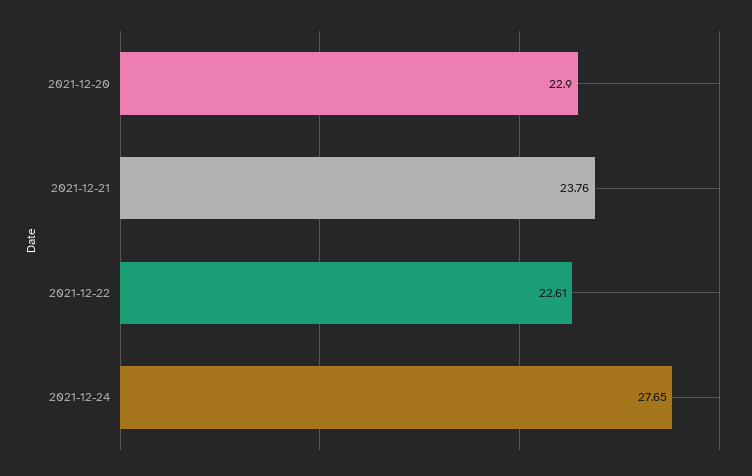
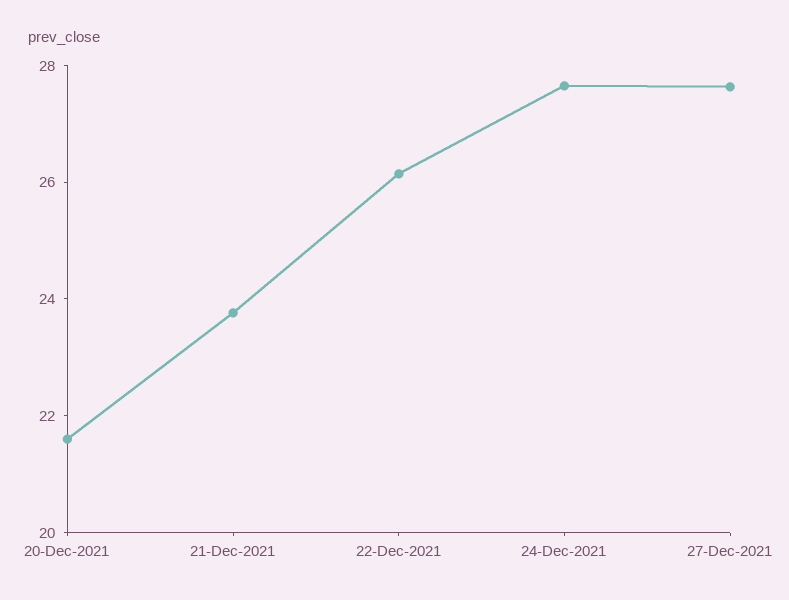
2021-12-20: 22.9 -> 21.5
2021-12-22: 22.61 -> 26
27-Dec-2021: none -> 27.5

